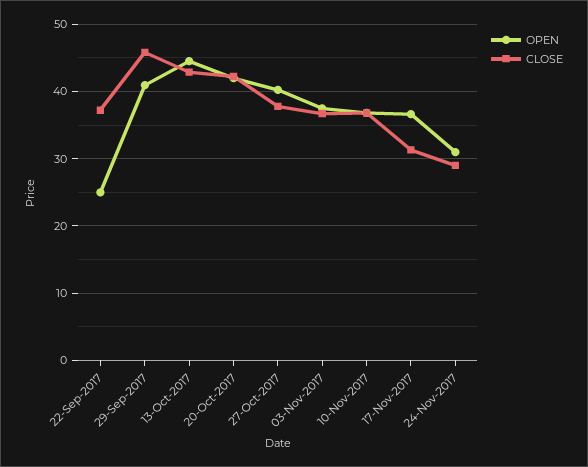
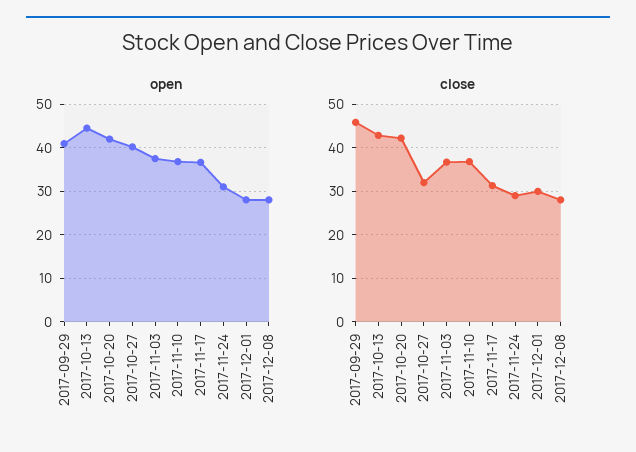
OPEN, 22-Sep-2017: 25 -> none
CLOSE, 22-Sep-2017: 37 -> none
CLOSE, 27-Oct-2017: 38 -> 32
OPEN, 2017-12-01: none -> 28
OPEN, 2017-12-08: none -> 28
CLOSE, 2017-12-01: none -> 30
CLOSE, 2017-12-08: none -> 28

